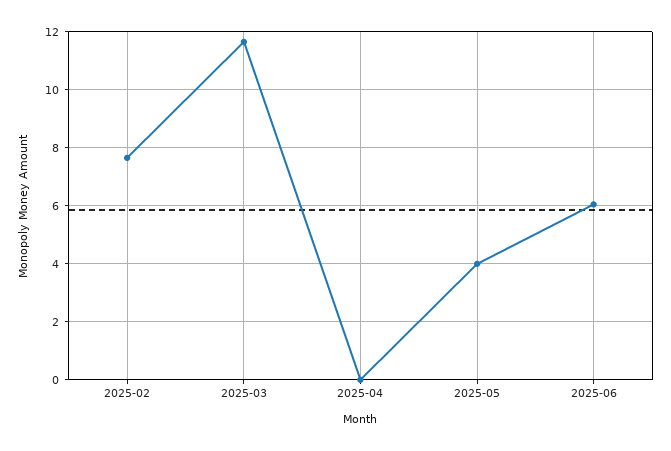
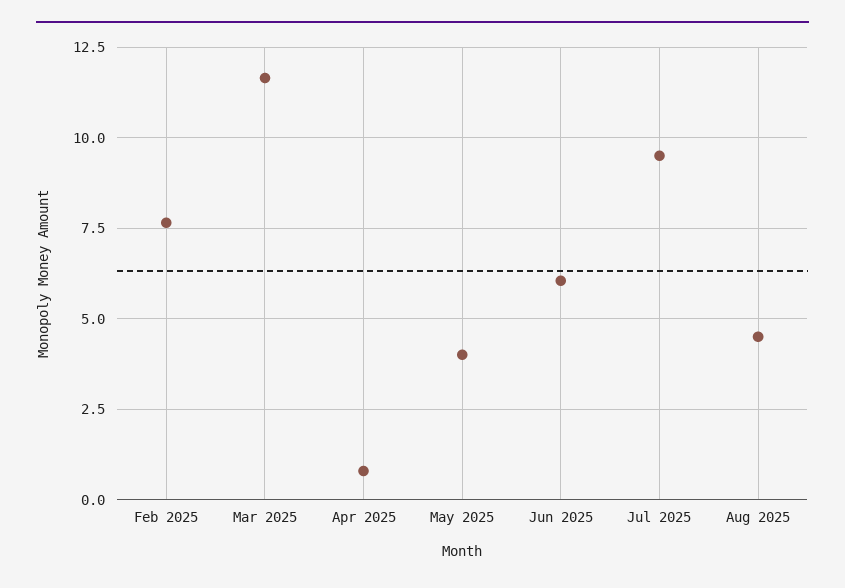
2025-04: 0 -> 0.75
Jul 2025: none -> 9.5
Aug 2025: none -> 4.5

